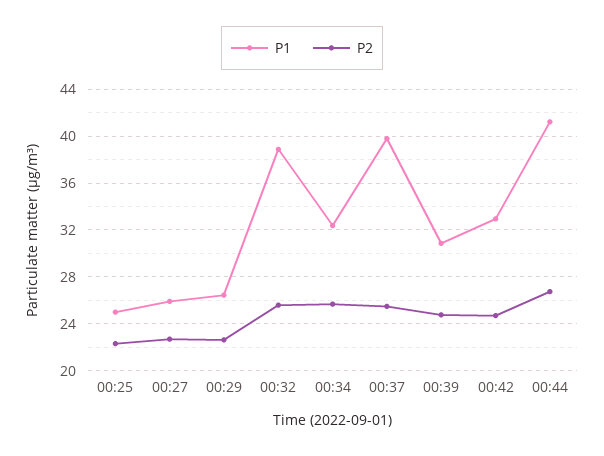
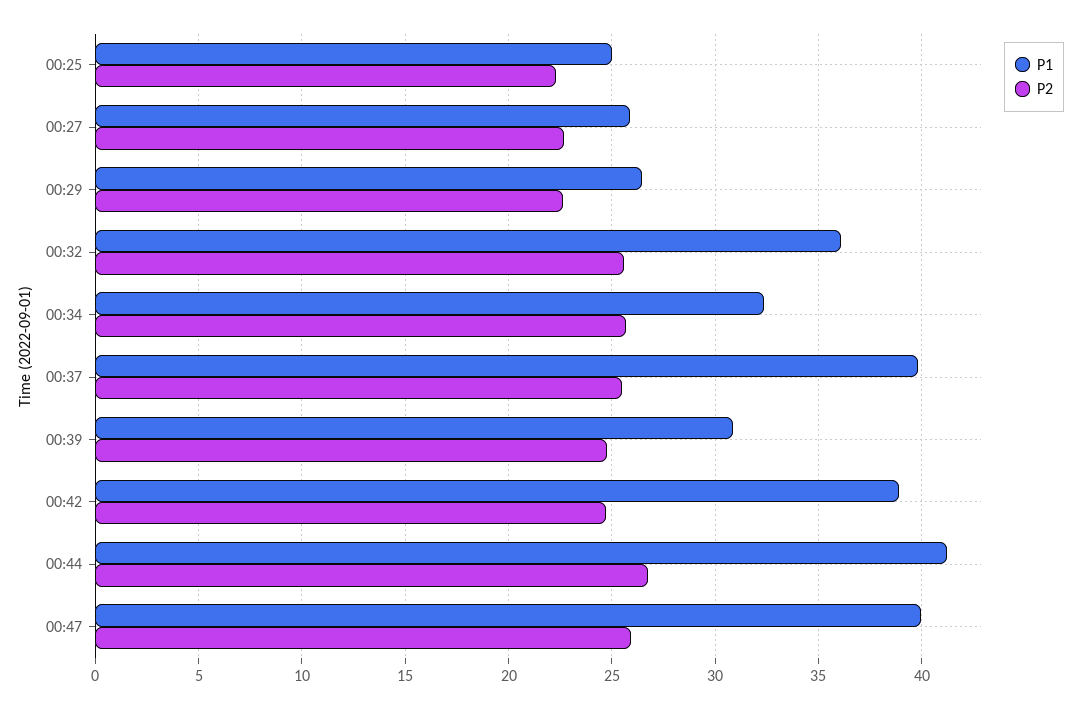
P1, 00:32: 39 -> 36
P1, 00:42: 33 -> 39
P1, 00:47: none -> 40
P2, 00:47: none -> 26

